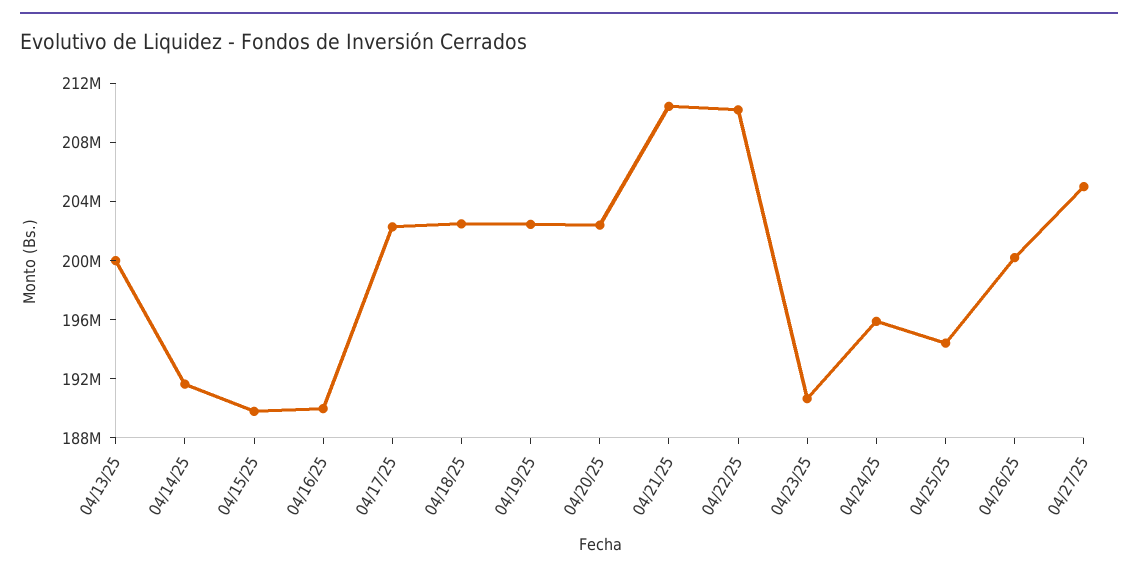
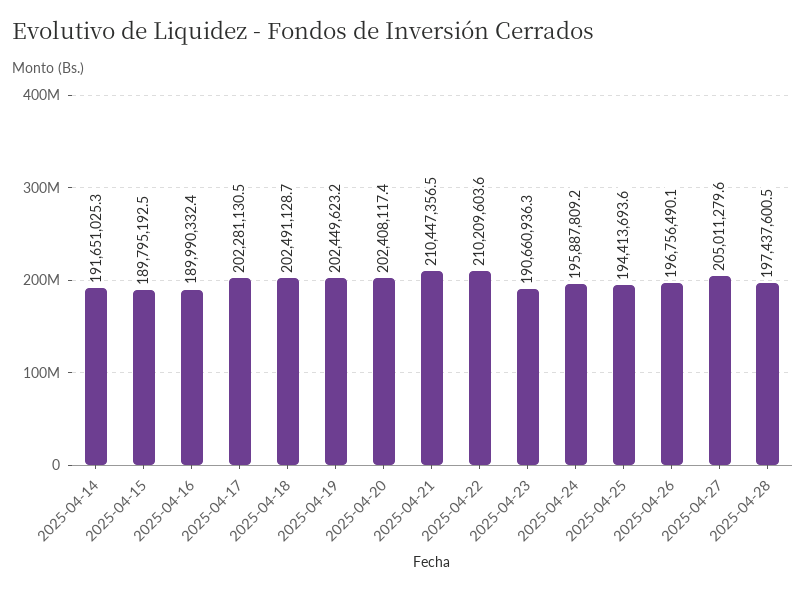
04/13/25: 200000000 -> none
04/26/25: 200000000 -> 196756490.1
2025-04-28: none -> 197437600.5

